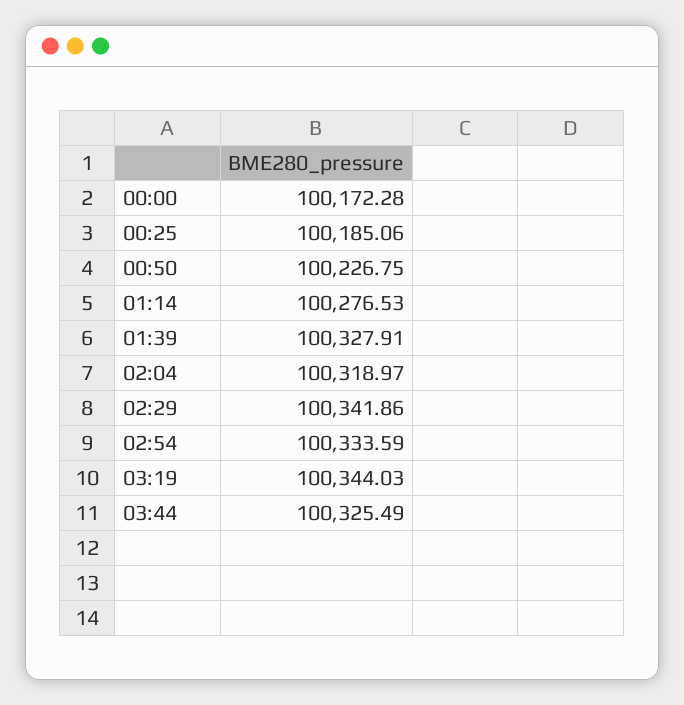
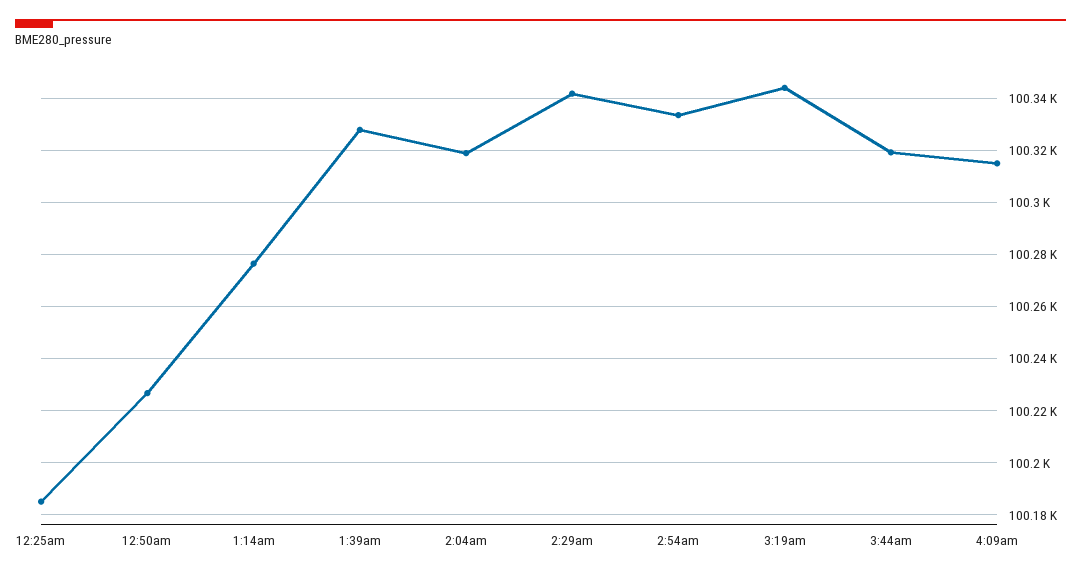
00:00: 100172.28 -> none
03:44: 100325.49 -> 100320
4:09am: none -> 100315

